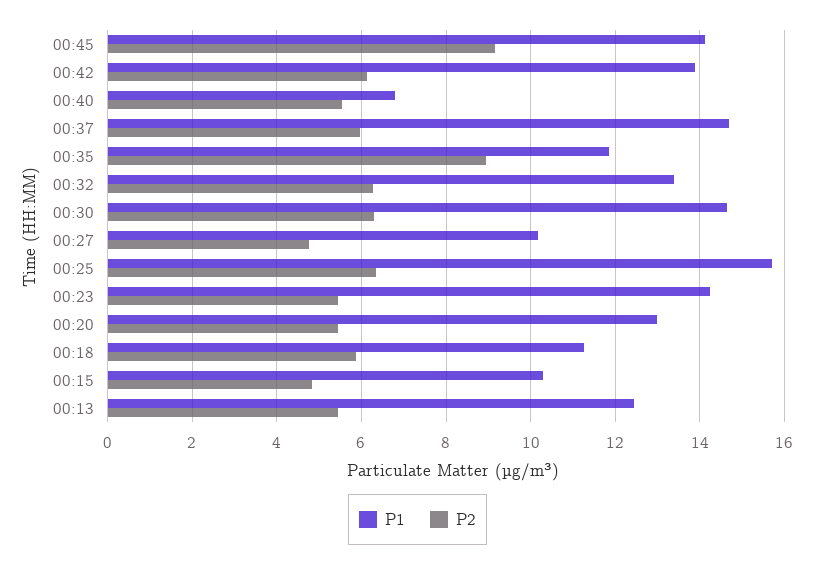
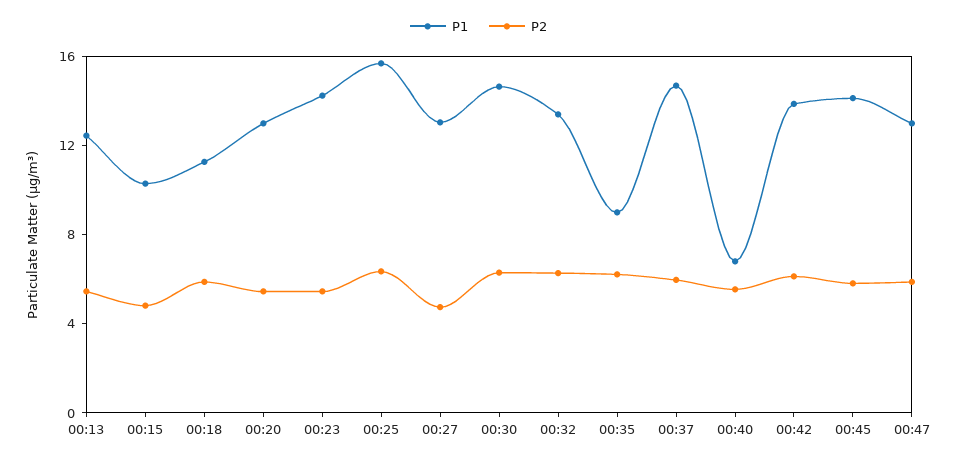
P2, 00:45: 9.2 -> 6
P1, 00:35: 11.8 -> 9
P2, 00:35: 9 -> 6
P1, 00:27: 10.2 -> 13
P1, 00:47: none -> 13
P2, 00:47: none -> 6

